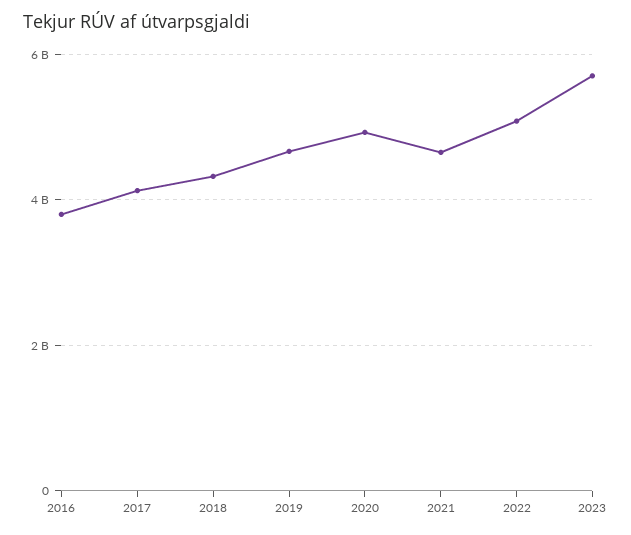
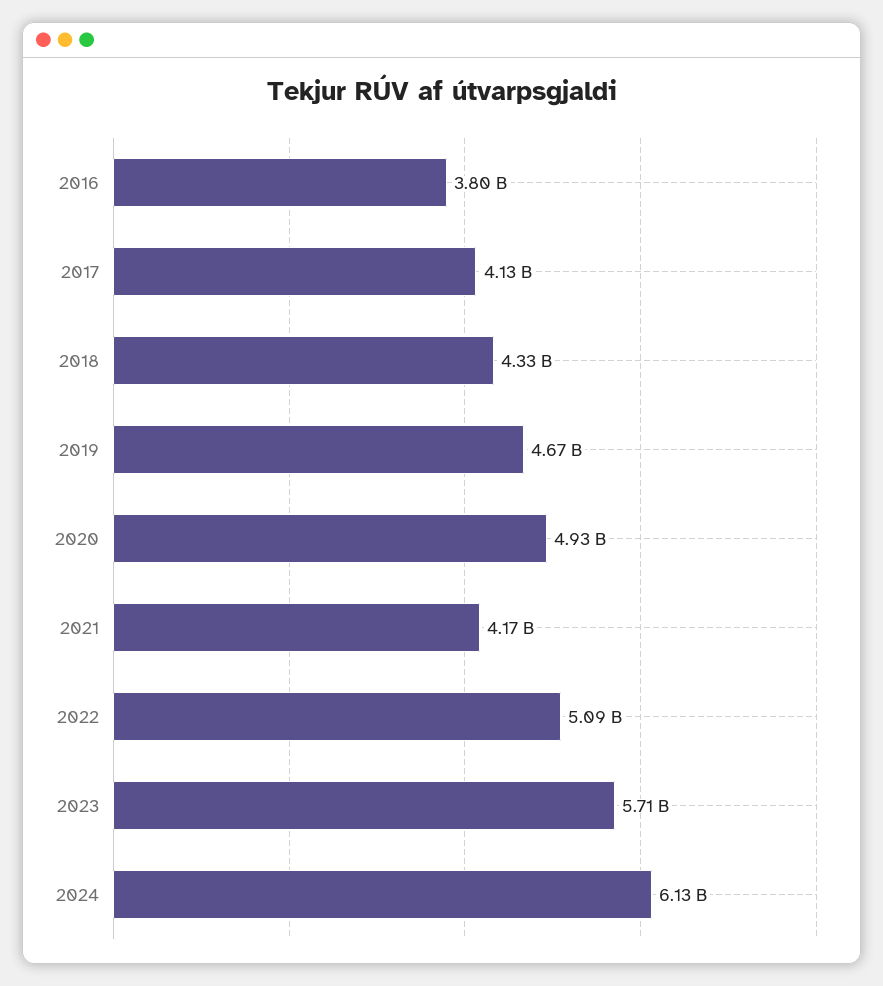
2021: 4600000000 -> 4170000000
2024: none -> 6130000000

